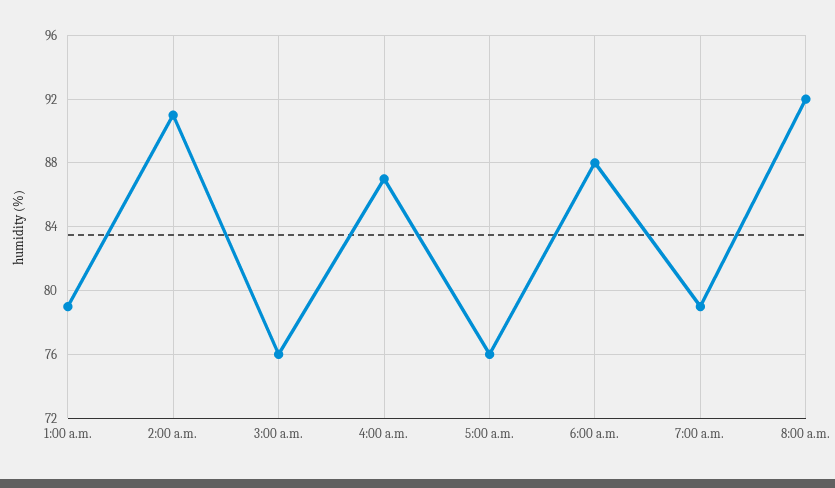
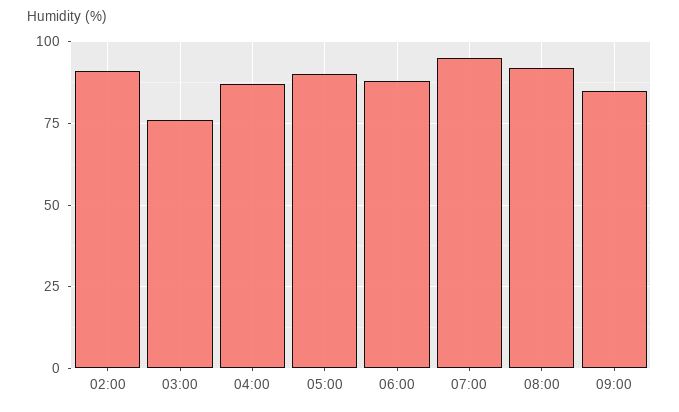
1:00 a.m.: 79 -> none
5:00 a.m.: 76 -> 90
7:00 a.m.: 79 -> 95
09:00: none -> 85

